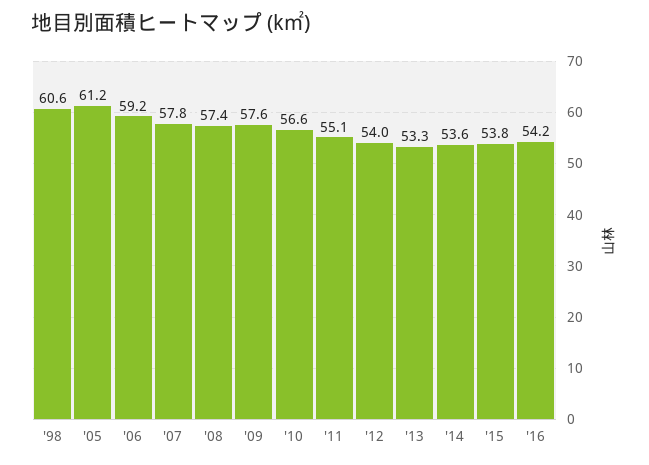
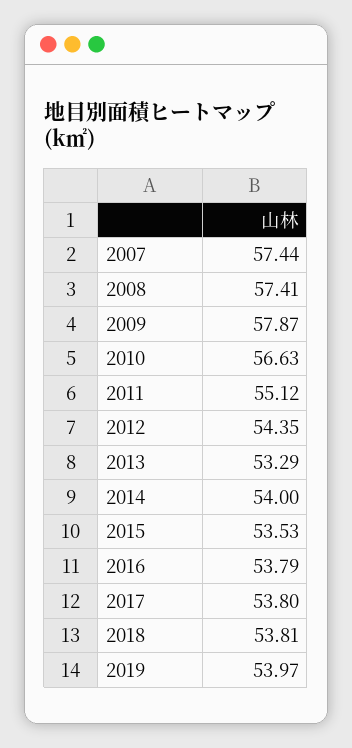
'98: 60.6 -> none
'05: 61.2 -> none
'06: 59.2 -> none
'07: 57.8 -> 57.44
'09: 57.6 -> 57.87
'12: 54 -> 54.35
'14: 53.6 -> 54
'15: 53.8 -> 53.53
'16: 54.2 -> 53.79
2017: none -> 53.8
2018: none -> 53.81
2019: none -> 53.97

